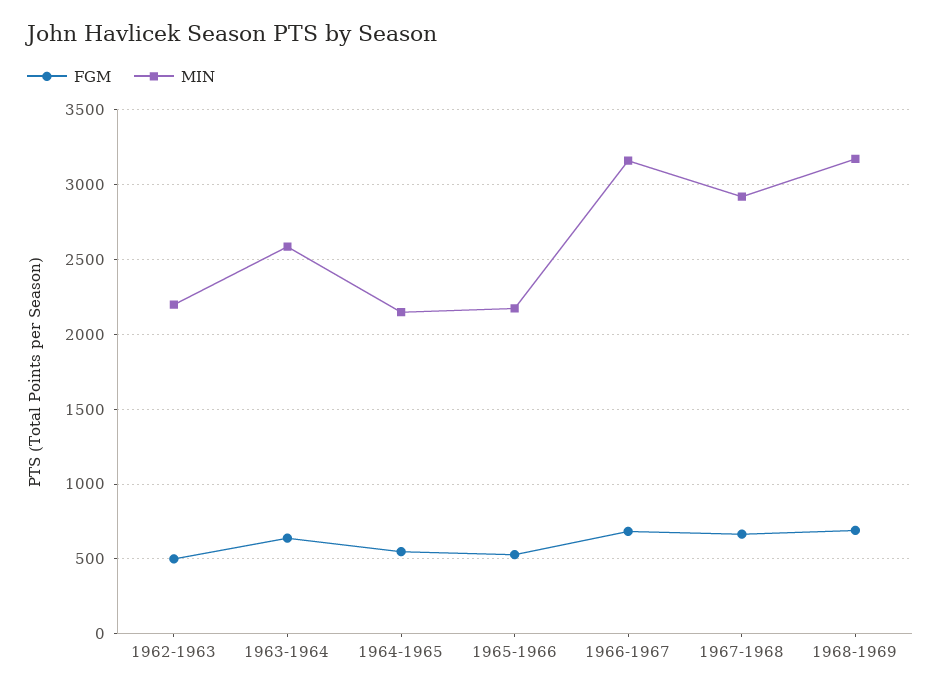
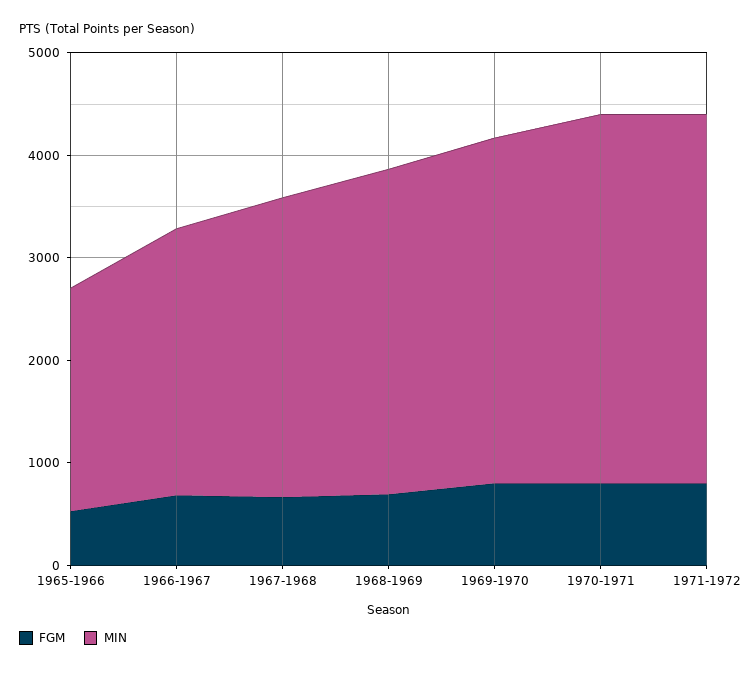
FGM, 1962-1963: 500 -> none
MIN, 1962-1963: 2200 -> none
FGM, 1963-1964: 650 -> none
MIN, 1963-1964: 2600 -> none
FGM, 1964-1965: 550 -> none
MIN, 1964-1965: 2150 -> none
MIN, 1966-1967: 3150 -> 2600
FGM, 1969-1970: none -> 800
MIN, 1969-1970: none -> 3400
FGM, 1970-1971: none -> 800
MIN, 1970-1971: none -> 3600
FGM, 1971-1972: none -> 800
MIN, 1971-1972: none -> 3600

